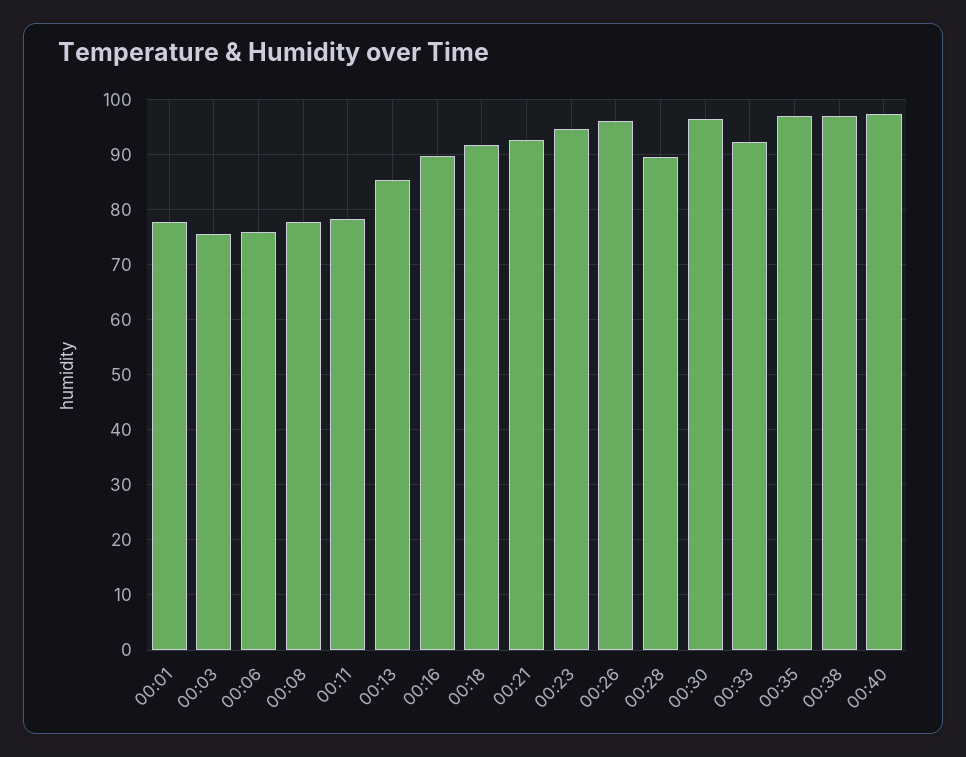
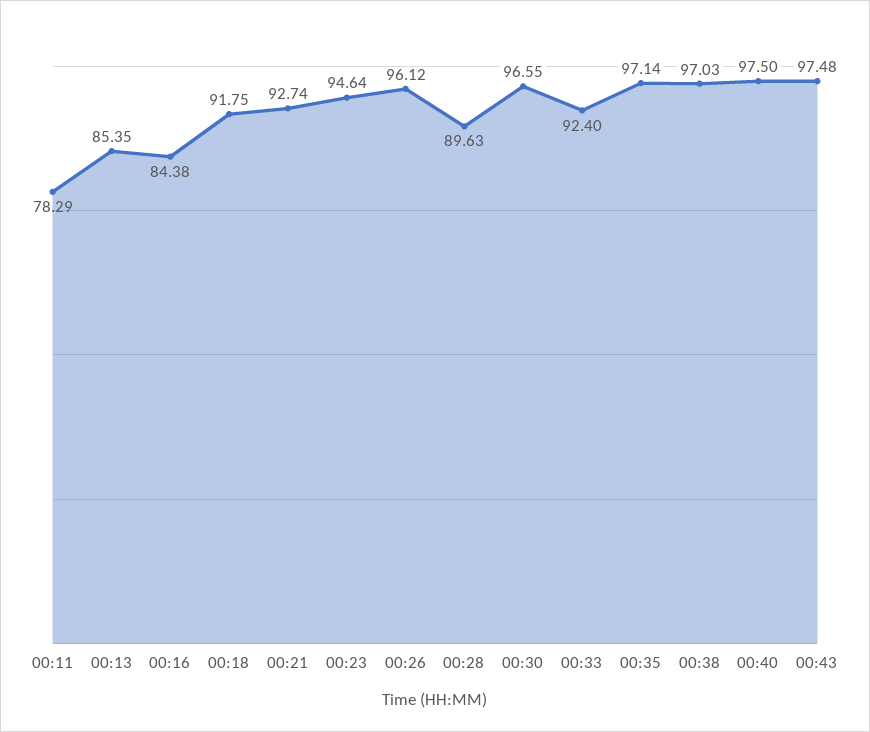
00:01: 78 -> none
00:03: 76 -> none
00:06: 76 -> none
00:08: 78 -> none
00:16: 90 -> 84.38
00:43: none -> 97.48

